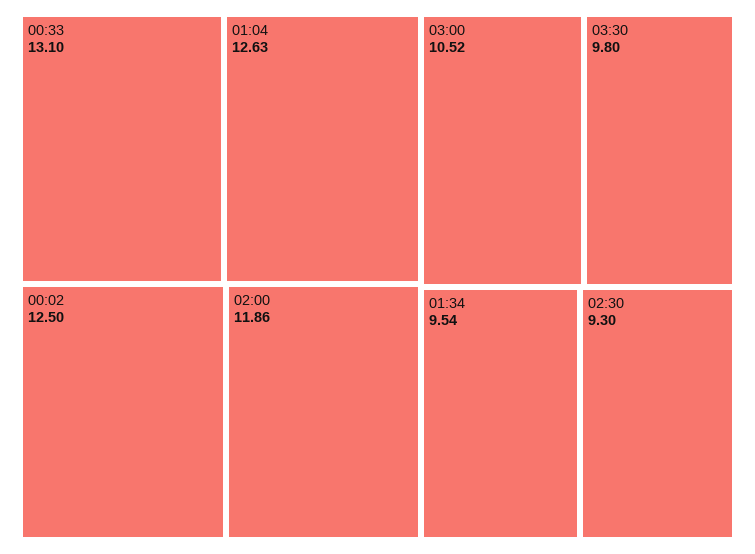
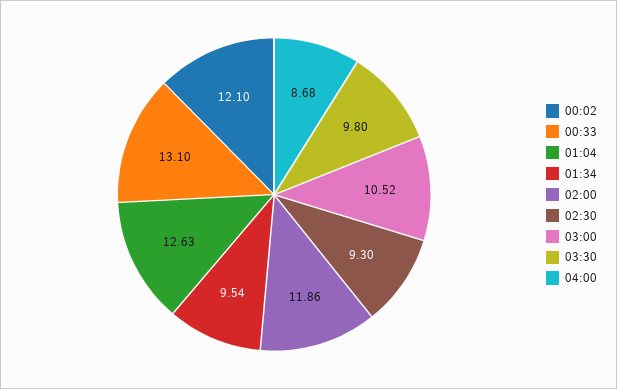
00:02: 12.5 -> 12.1
04:00: none -> 8.68

